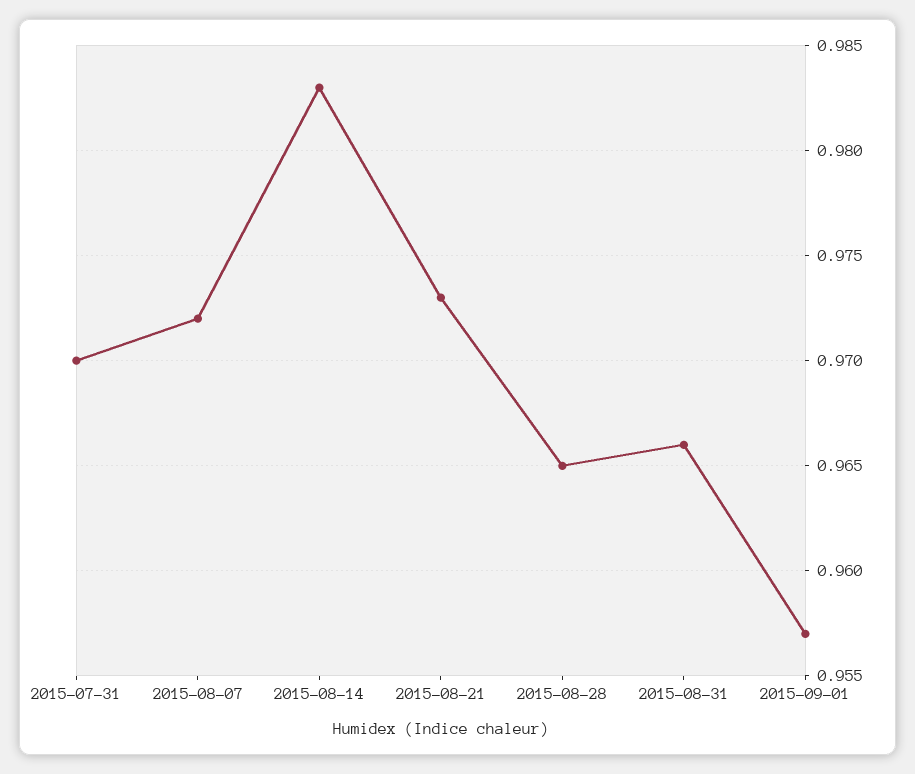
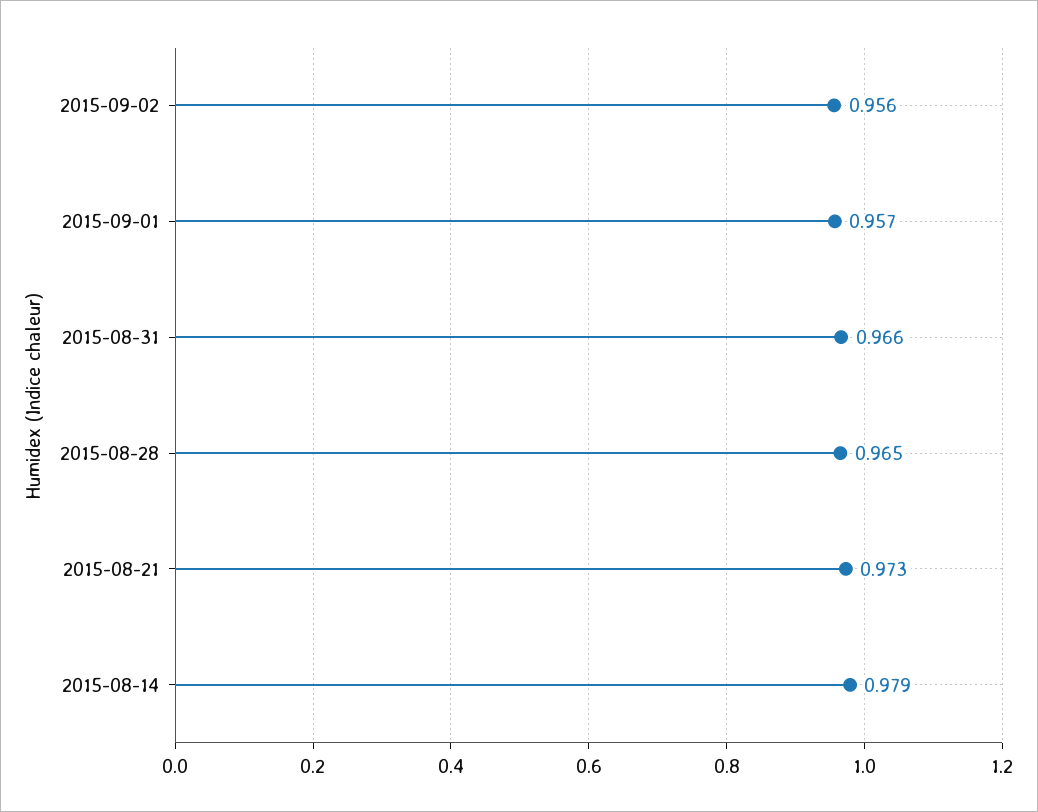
2015-07-31: 0.97 -> none
2015-08-07: 0.972 -> none
2015-08-14: 0.983 -> 0.979
2015-09-02: none -> 0.956

